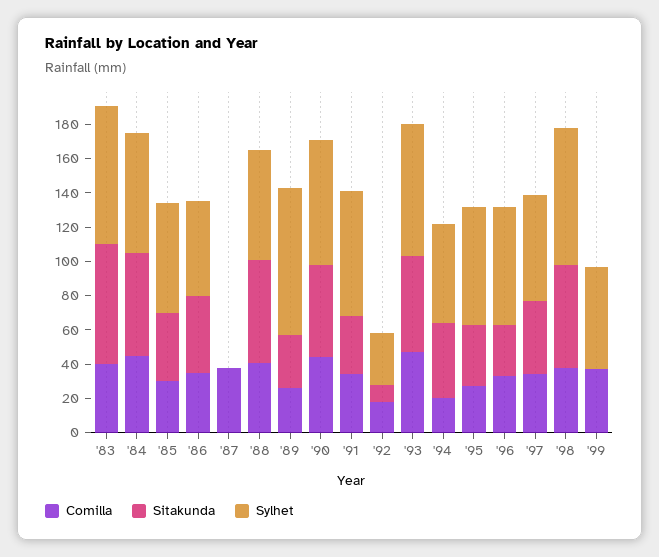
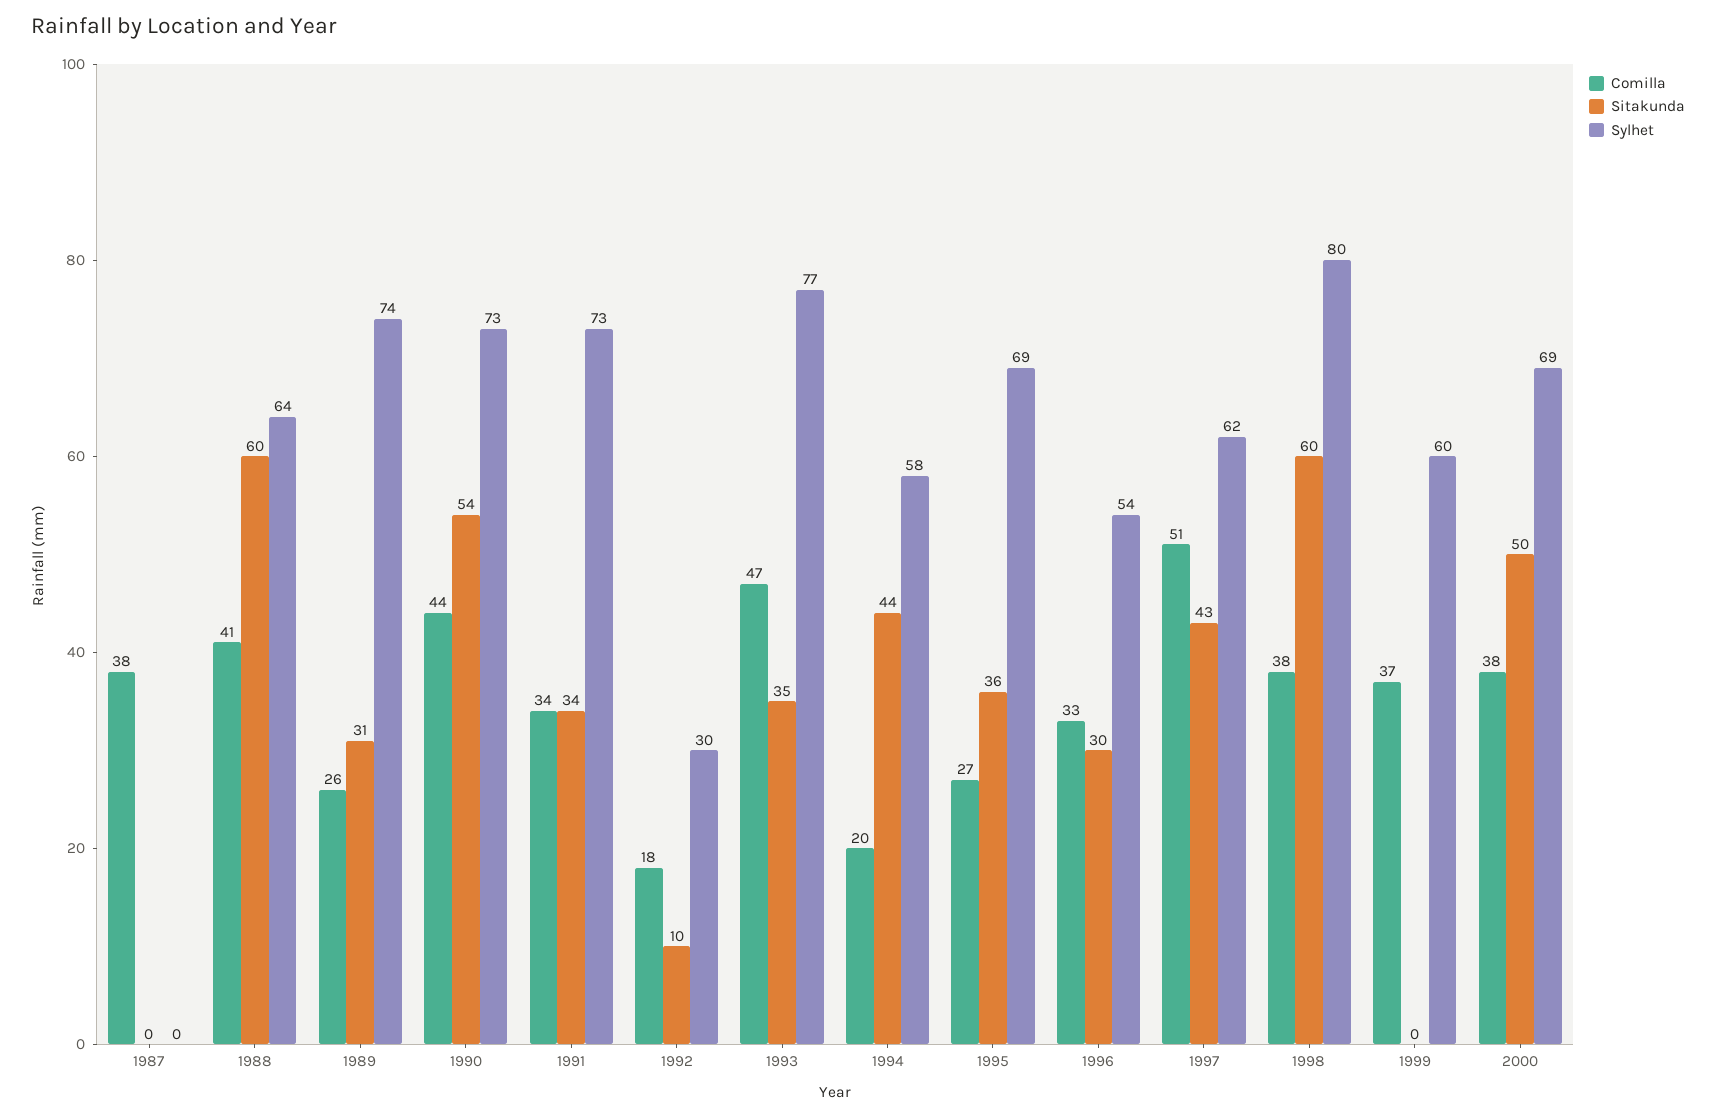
Comilla, '83: 40 -> none
Sitakunda, '83: 70 -> none
Sylhet, '83: 80 -> none
Comilla, '84: 45 -> none
Sitakunda, '84: 60 -> none
Sylhet, '84: 70 -> none
Comilla, '85: 30 -> none
Sitakunda, '85: 40 -> none
Sylhet, '85: 65 -> none
Comilla, '86: 35 -> none
Sitakunda, '86: 45 -> none
Sylhet, '86: 55 -> none
Sylhet, '89: 85 -> 74
Sitakunda, '93: 55 -> 35
Sylhet, '96: 70 -> 54
Comilla, '97: 35 -> 51
Comilla, 2000: none -> 38
Sitakunda, 2000: none -> 50
Sylhet, 2000: none -> 69

